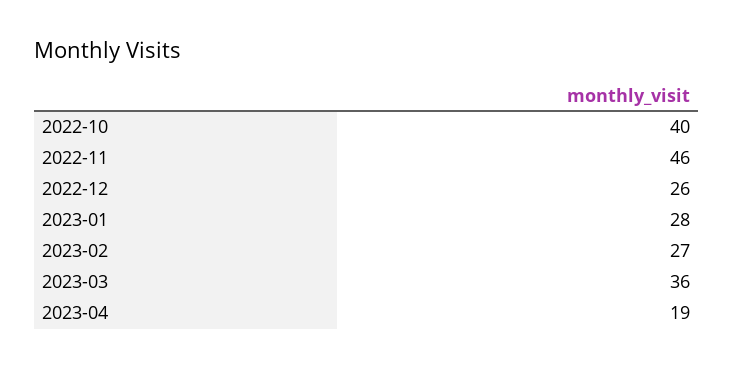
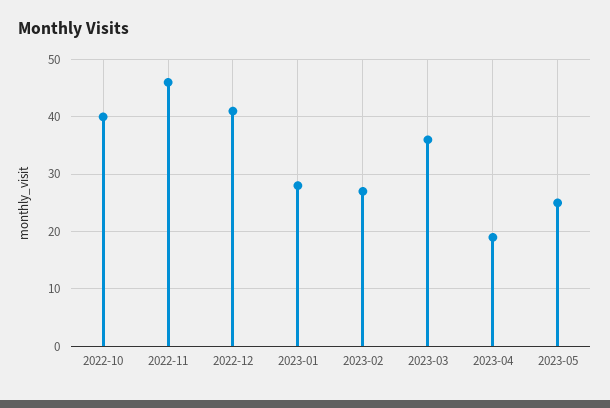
2022-12: 26 -> 40
2023-05: none -> 25

